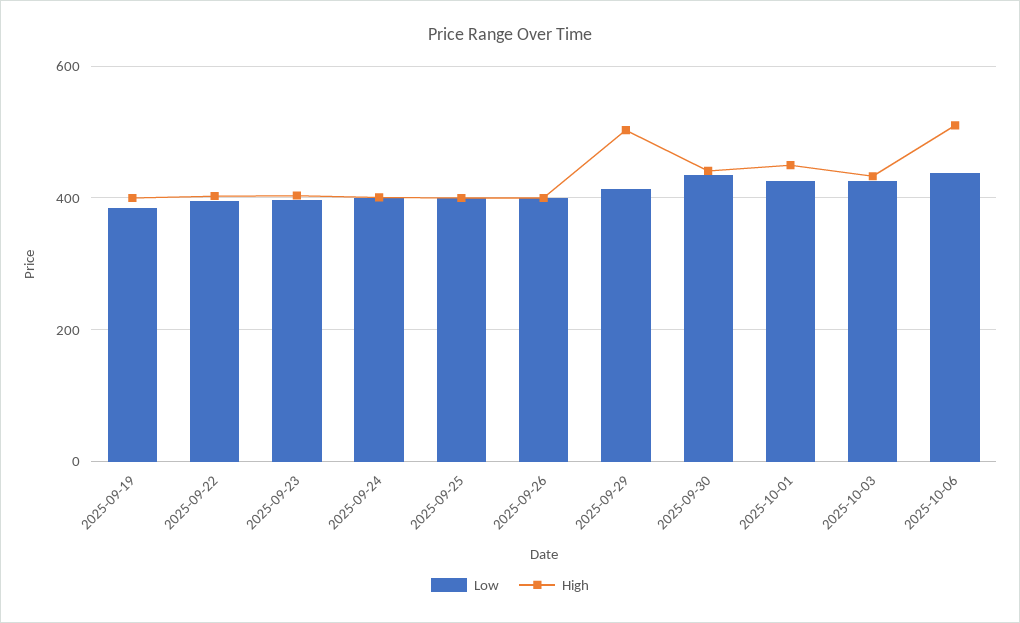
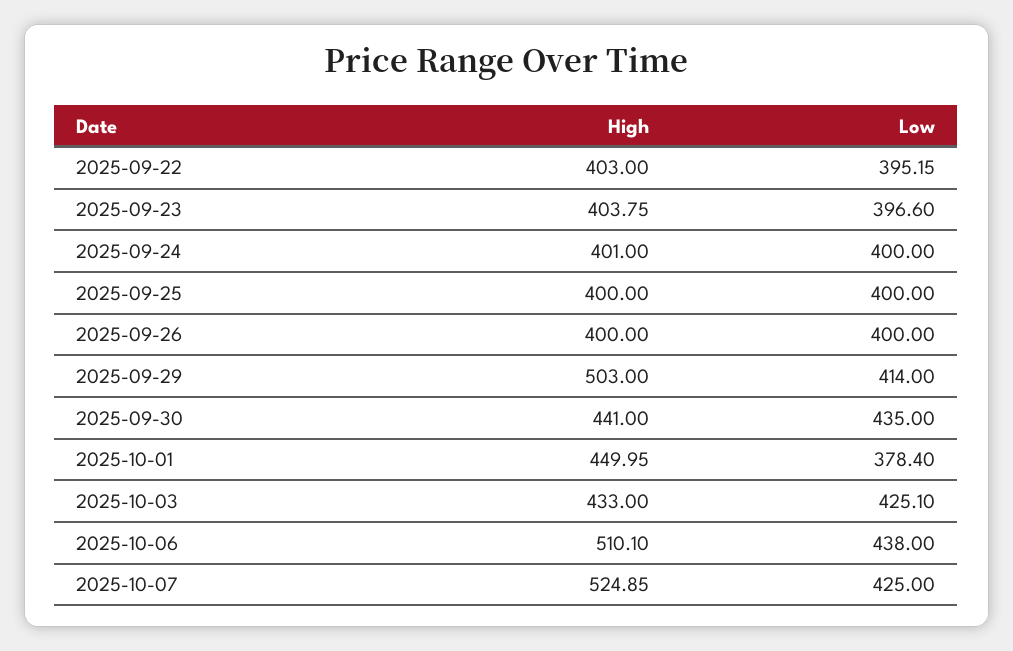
Low, 2025-09-19: 380 -> none
High, 2025-09-19: 400 -> none
Low, 2025-10-01: 420 -> 378.4
High, 2025-10-07: none -> 524.85
Low, 2025-10-07: none -> 425

